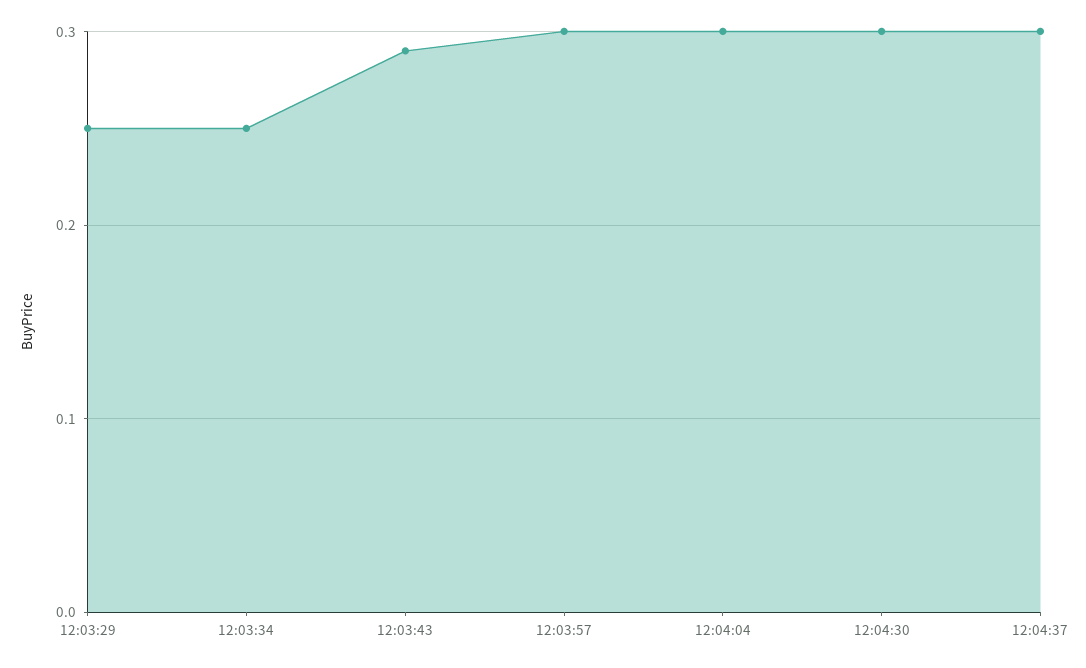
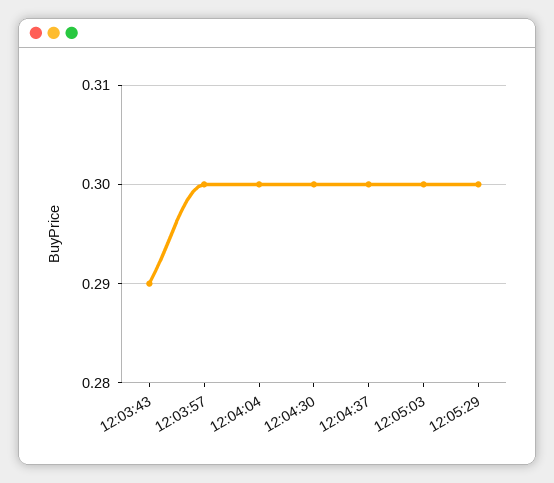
12:03:29: 0.25 -> none
12:03:34: 0.25 -> none
12:05:03: none -> 0.3
12:05:29: none -> 0.3

